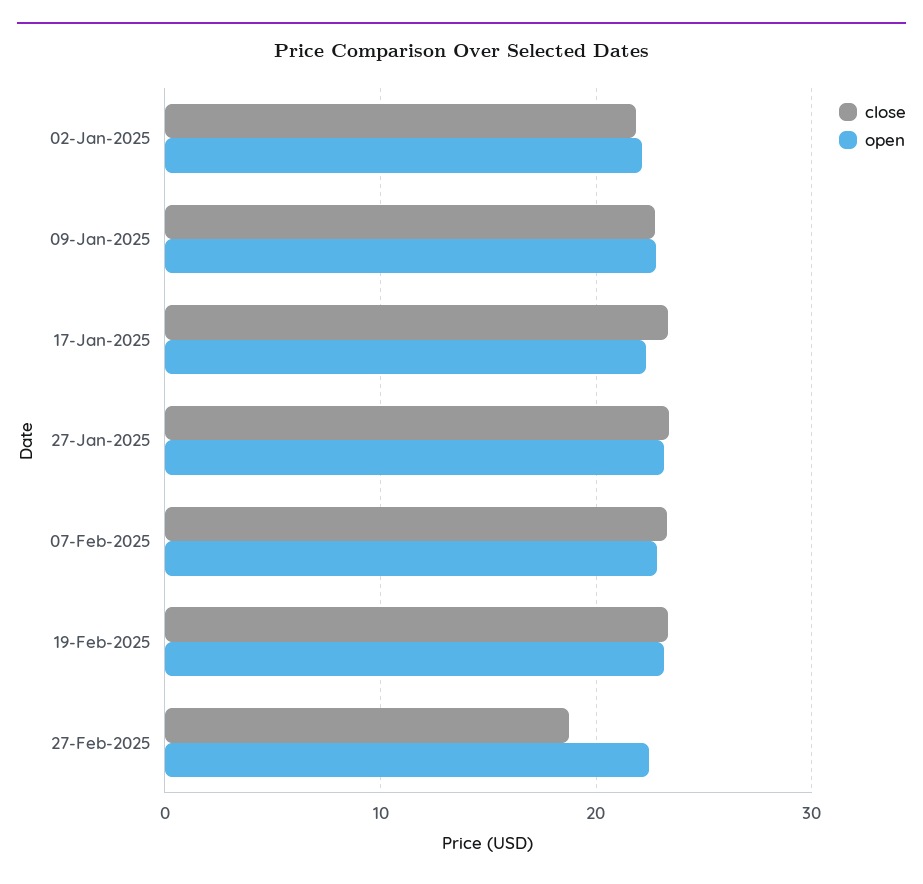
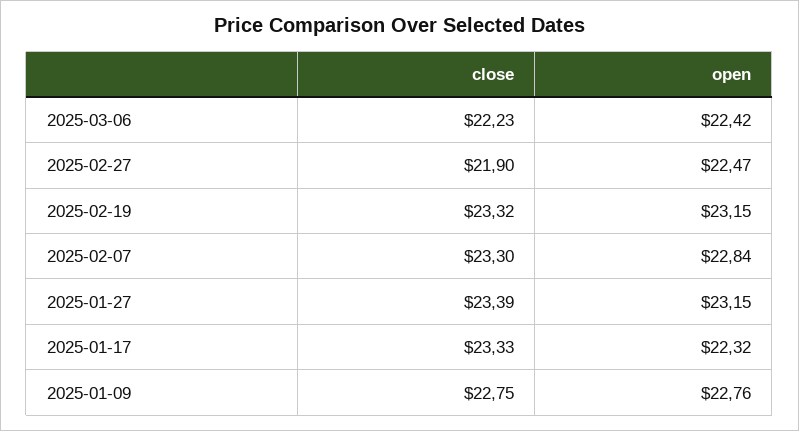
close, 02-Jan-2025: 22 -> none
open, 02-Jan-2025: 22 -> none
close, 27-Feb-2025: 19 -> 21.9
close, 2025-03-06: none -> 22.23
open, 2025-03-06: none -> 22.42

